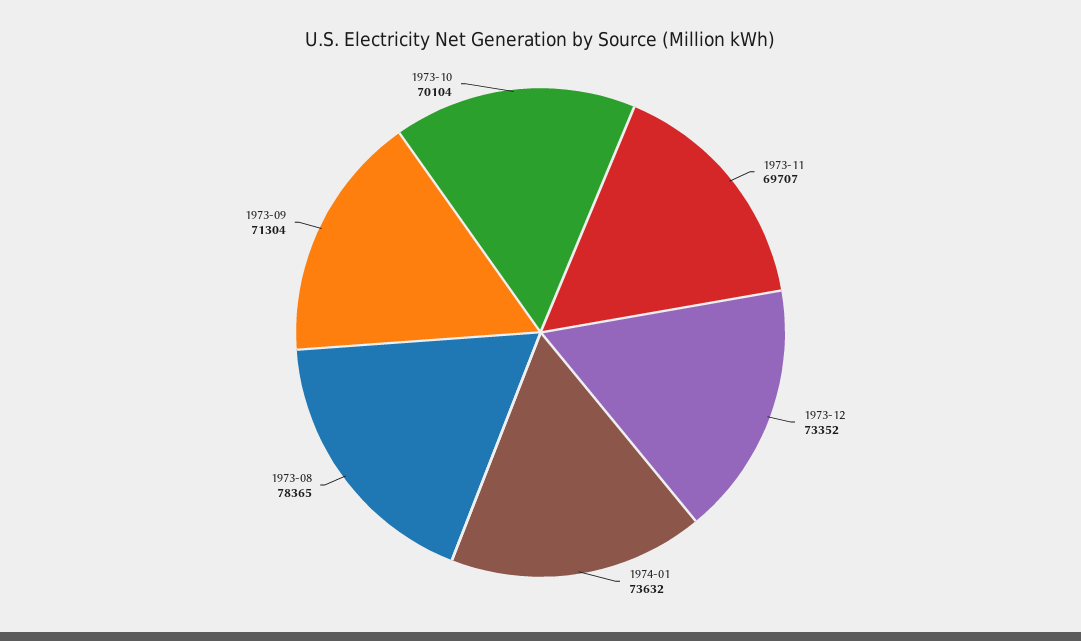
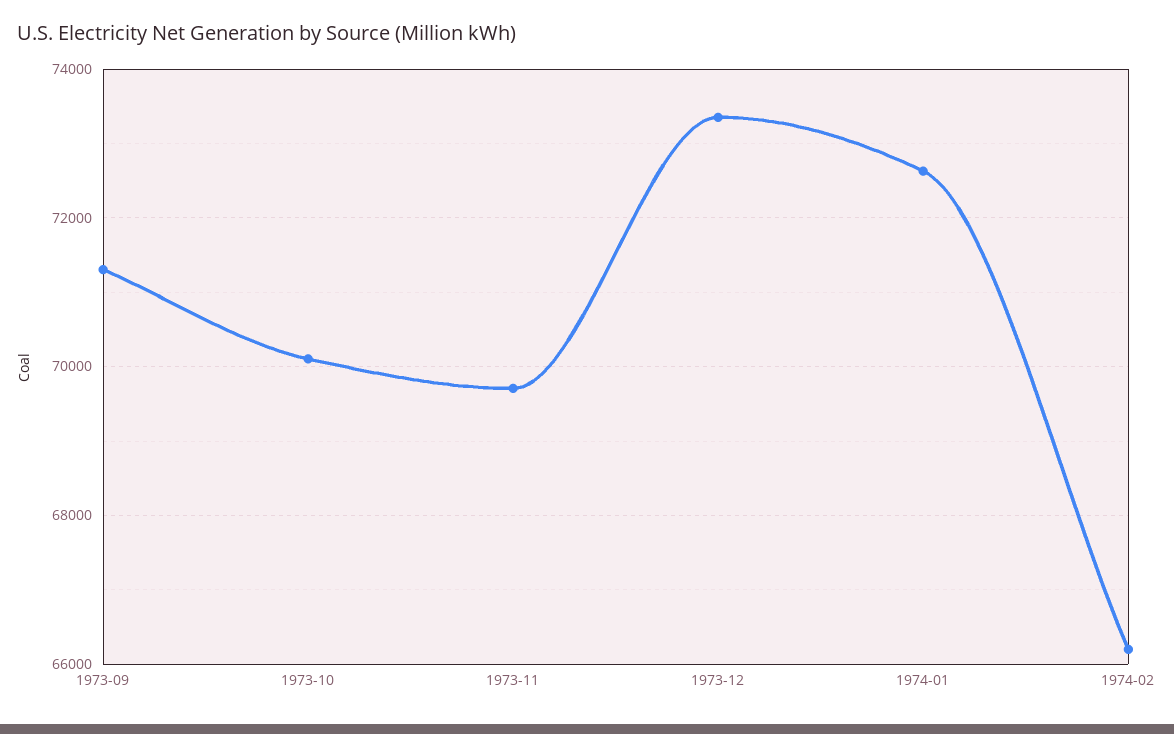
1974-01: 73632 -> 72600
1973-08: 78365 -> none
1974-02: none -> 66200

